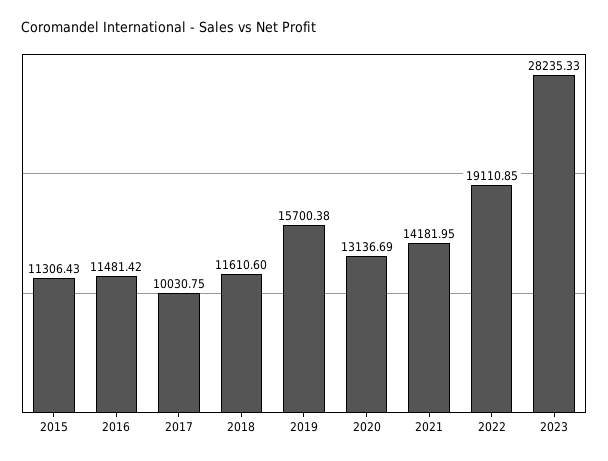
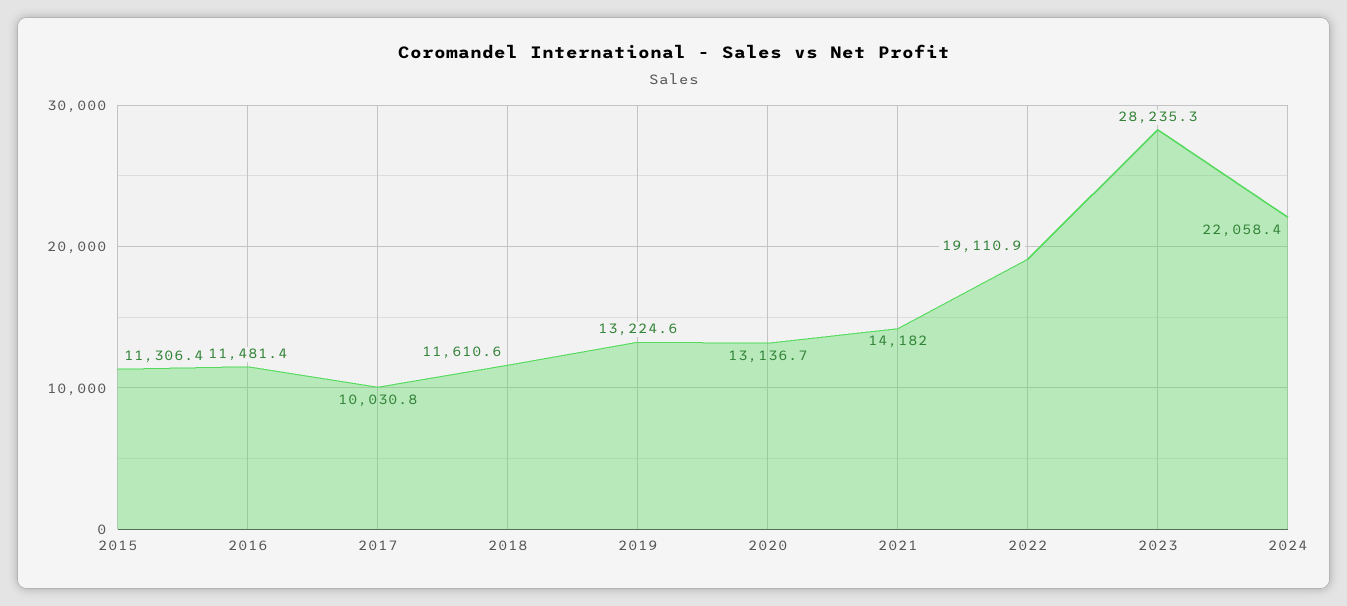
2019: 15700.38 -> 13224.6
2024: none -> 22058.4

